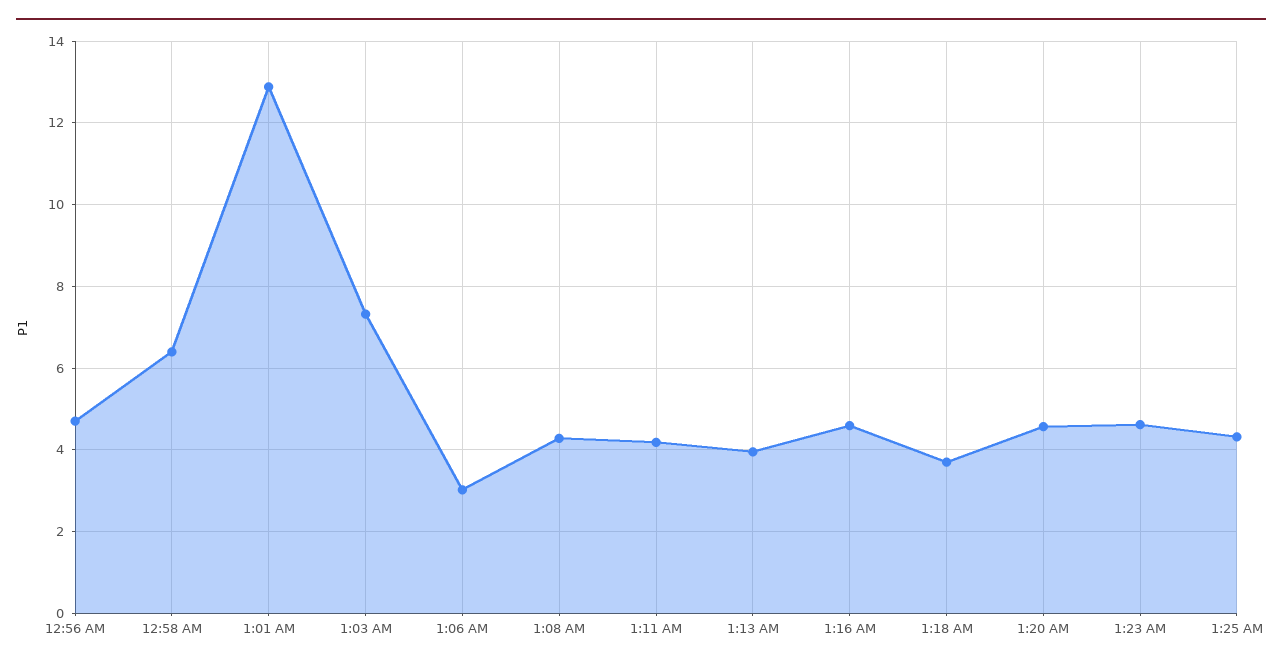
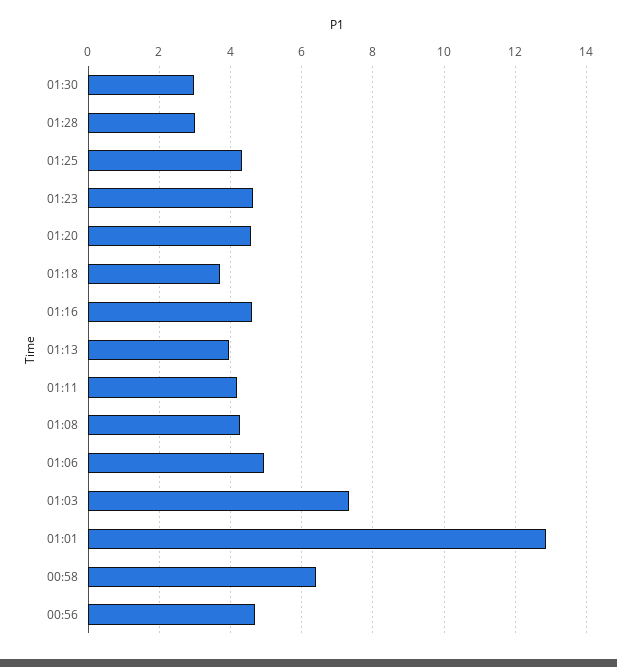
1:06 AM: 3 -> 5
01:30: none -> 3
01:28: none -> 3

